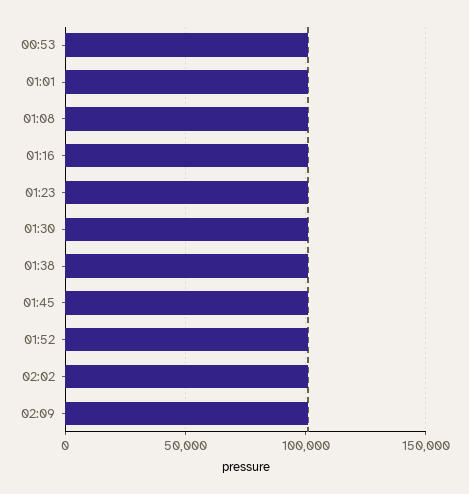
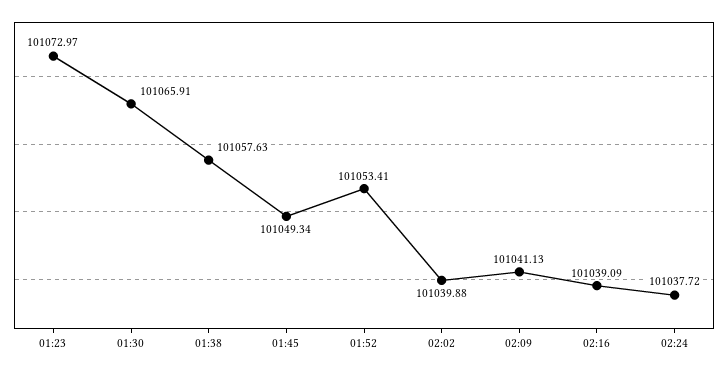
00:53: 100000 -> none
01:01: 100000 -> none
01:08: 100000 -> none
01:16: 100000 -> none
02:16: none -> 101039.09
02:24: none -> 101037.72

